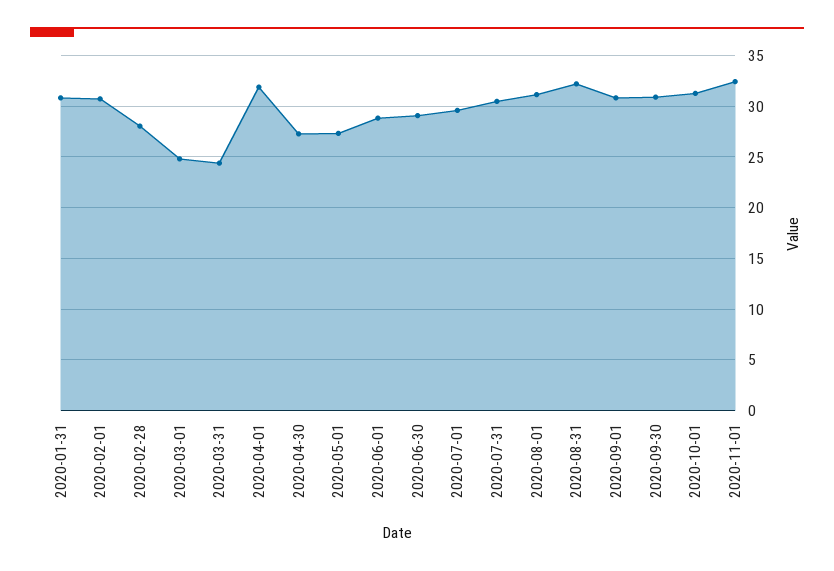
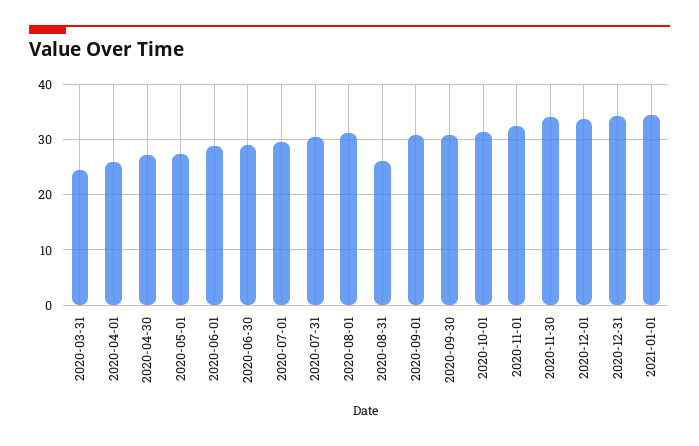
2020-01-31: 31 -> none
2020-02-01: 31 -> none
2020-02-28: 28 -> none
2020-03-01: 25 -> none
2020-04-01: 32 -> 26
2020-08-31: 32 -> 26
2020-11-30: none -> 34
2020-12-01: none -> 34
2020-12-31: none -> 34
2021-01-01: none -> 34

